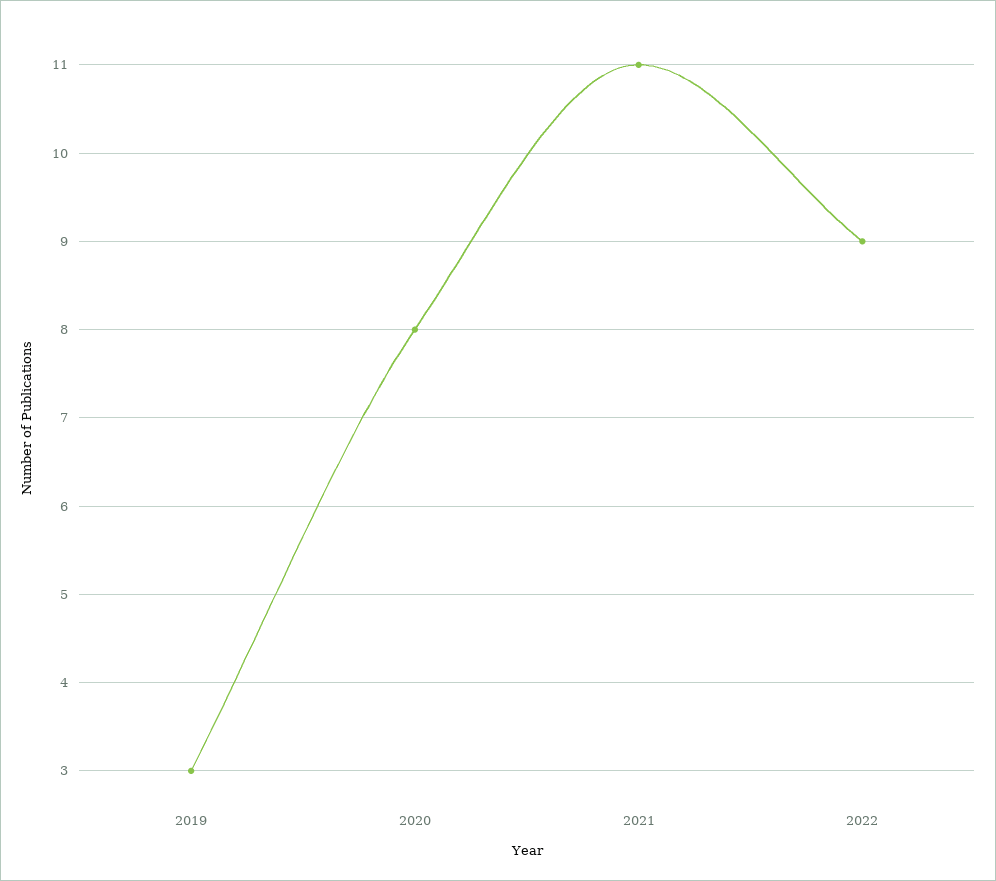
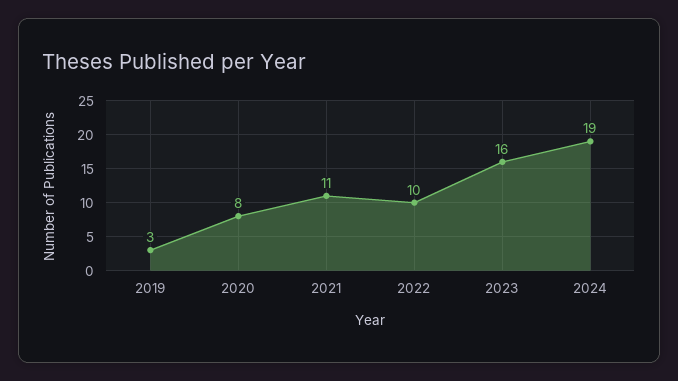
2022: 9 -> 10
2023: none -> 16
2024: none -> 19

